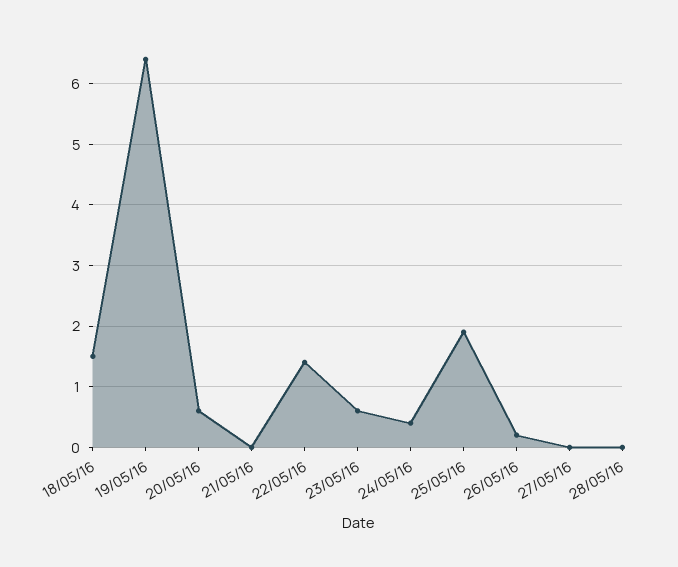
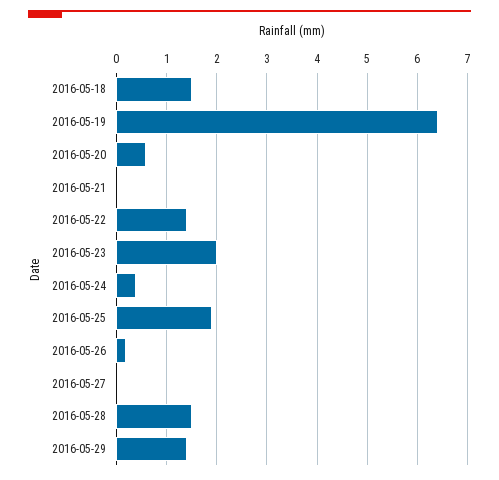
23/05/16: 0.6 -> 2
28/05/16: 0 -> 1.5
2016-05-29: none -> 1.5

